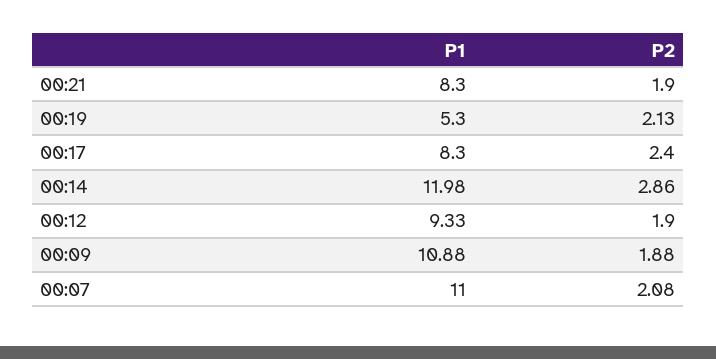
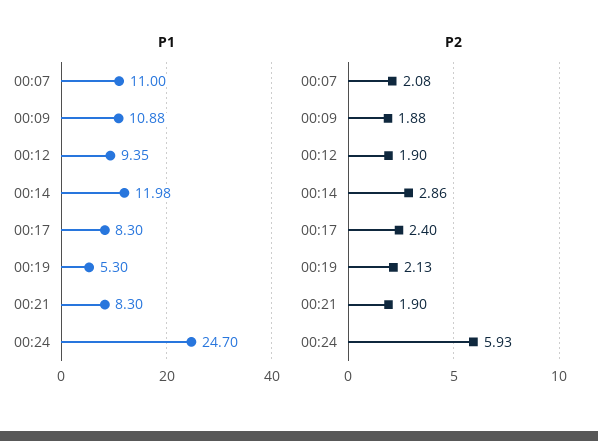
P1, 00:12: 9.33 -> 9.35
P1, 00:24: none -> 24.7
P2, 00:24: none -> 5.93

